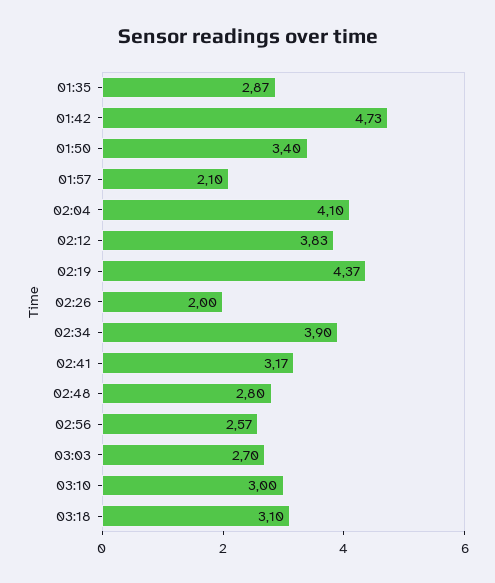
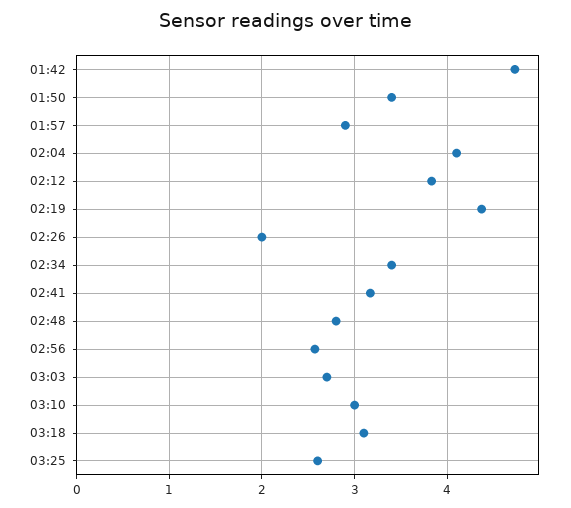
01:35: 2.87 -> none
01:57: 2.1 -> 2.9
02:34: 3.9 -> 3.4
03:25: none -> 2.6

